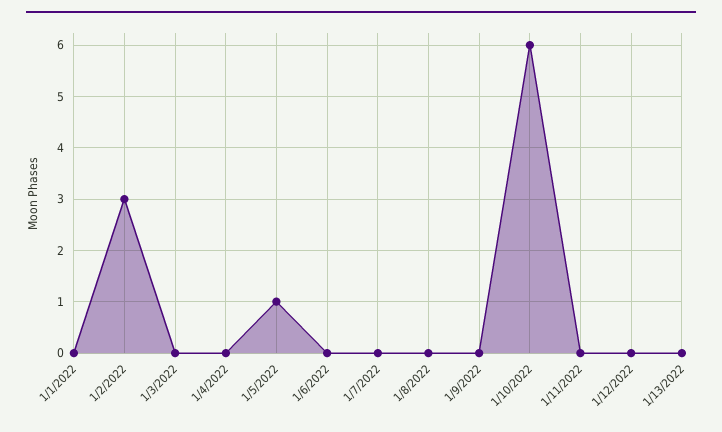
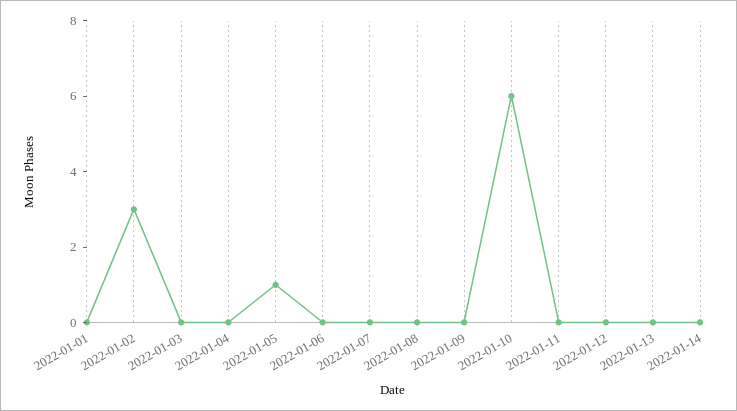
2022-01-14: none -> 0

